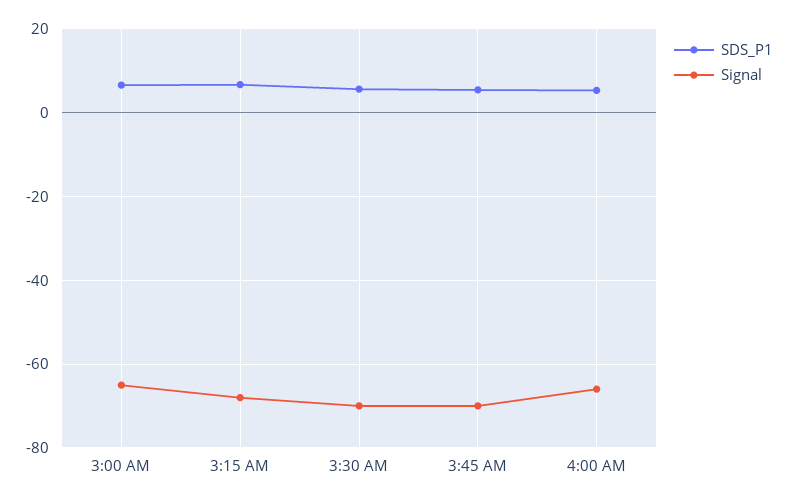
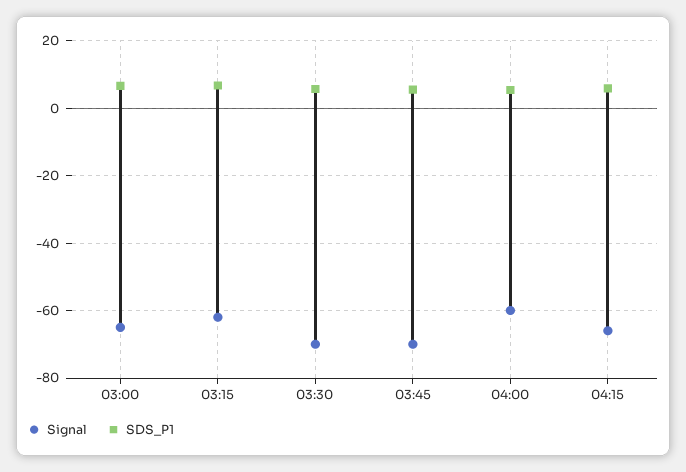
Signal, 3:15 AM: -68 -> -62
Signal, 4:00 AM: -66 -> -60
Signal, 04:15: none -> -66
SDS_P1, 04:15: none -> 6

